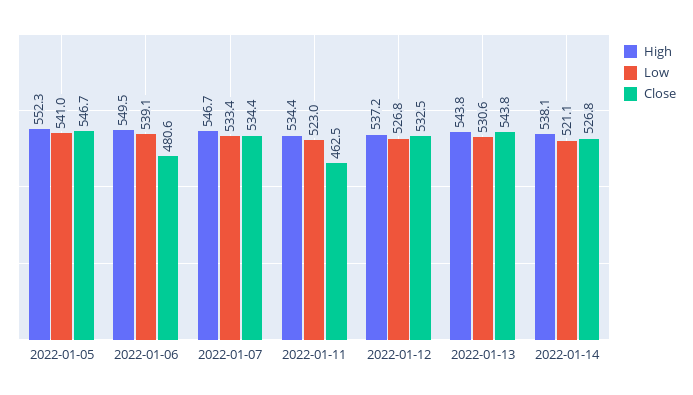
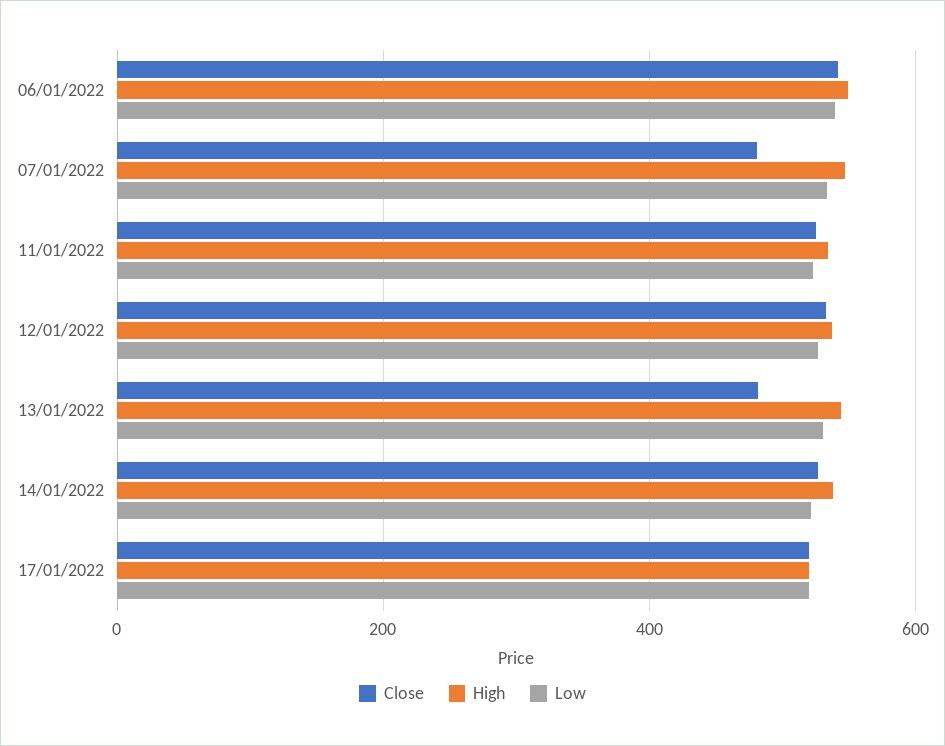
High, 2022-01-05: 552.3 -> none
Low, 2022-01-05: 541 -> none
Close, 2022-01-05: 546.7 -> none
Close, 2022-01-06: 480.6 -> 540
Close, 2022-01-07: 534.4 -> 480
Close, 2022-01-11: 462.5 -> 520
Close, 2022-01-13: 543.8 -> 480
Close, 17/01/2022: none -> 520
High, 17/01/2022: none -> 520
Low, 17/01/2022: none -> 520

